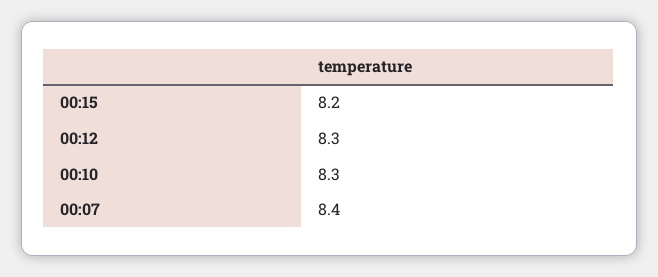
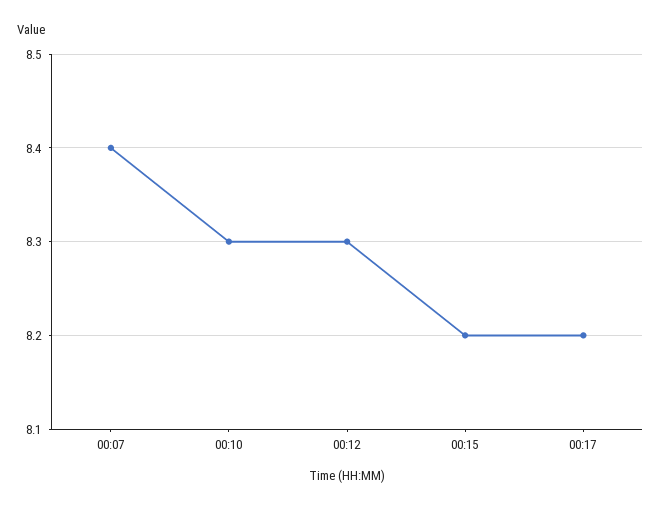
00:17: none -> 8.2

